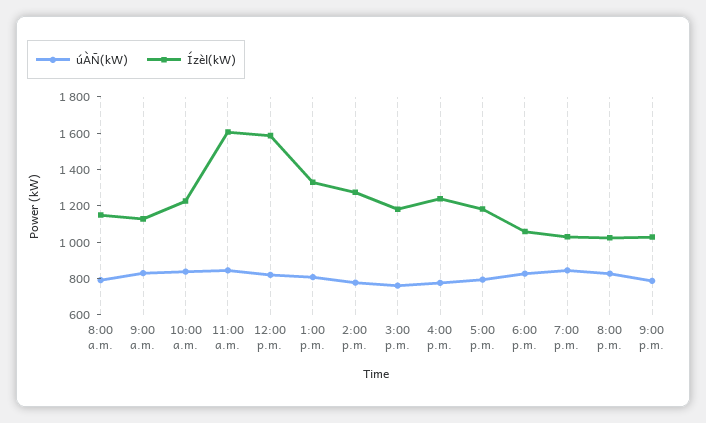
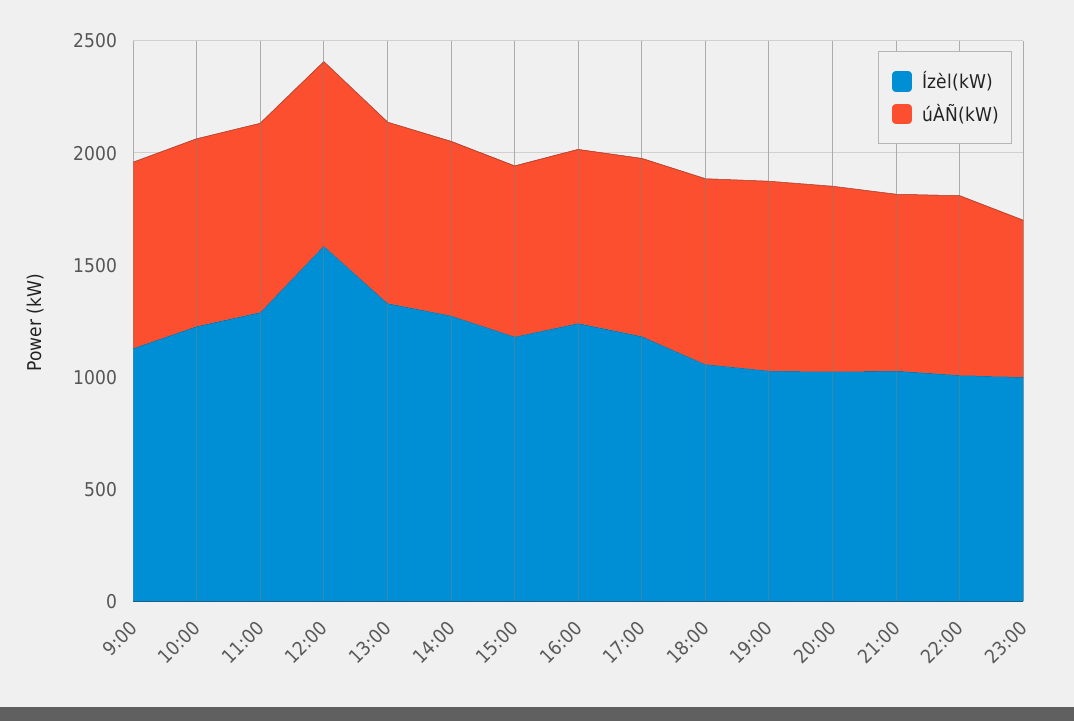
úÀÑ(kW), 8:00 a.m.: 800 -> none
Ízèl(kW), 8:00 a.m.: 1150 -> none
Ízèl(kW), 11:00 a.m.: 1600 -> 1300
Ízèl(kW), 22:00: none -> 1000
úÀÑ(kW), 22:00: none -> 800
Ízèl(kW), 23:00: none -> 1000
úÀÑ(kW), 23:00: none -> 700

